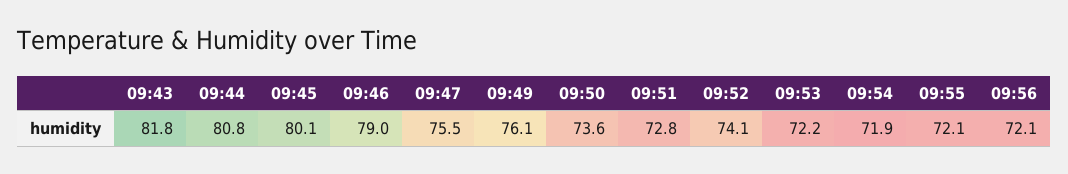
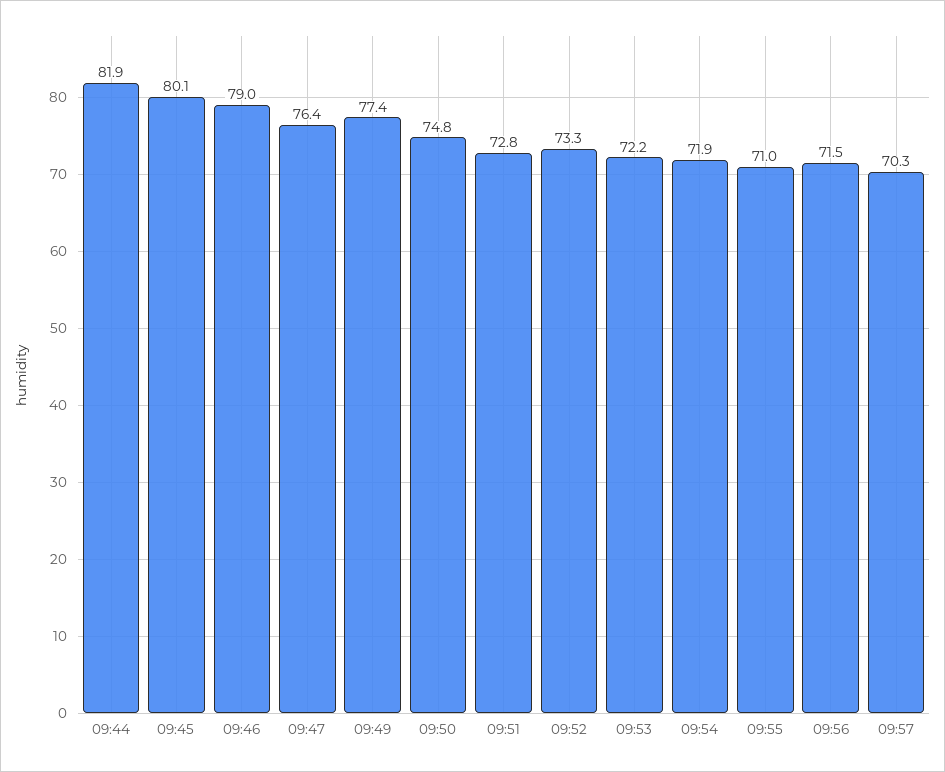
09:43: 81.8 -> none
09:44: 80.8 -> 81.9
09:47: 75.5 -> 76.4
09:49: 76.1 -> 77.4
09:50: 73.6 -> 74.8
09:52: 74.1 -> 73.3
09:55: 72.1 -> 71
09:56: 72.1 -> 71.5
09:57: none -> 70.3

